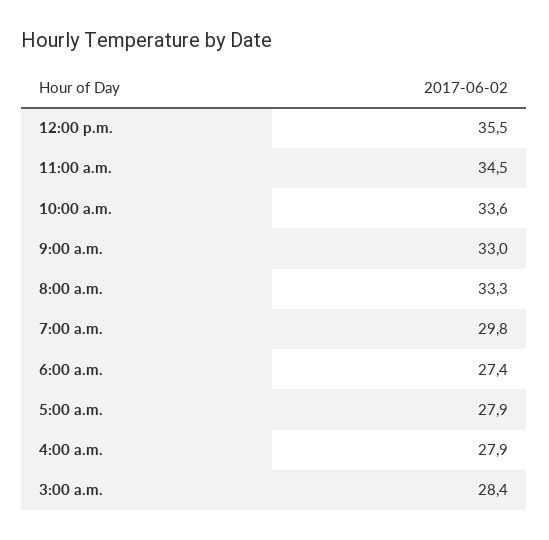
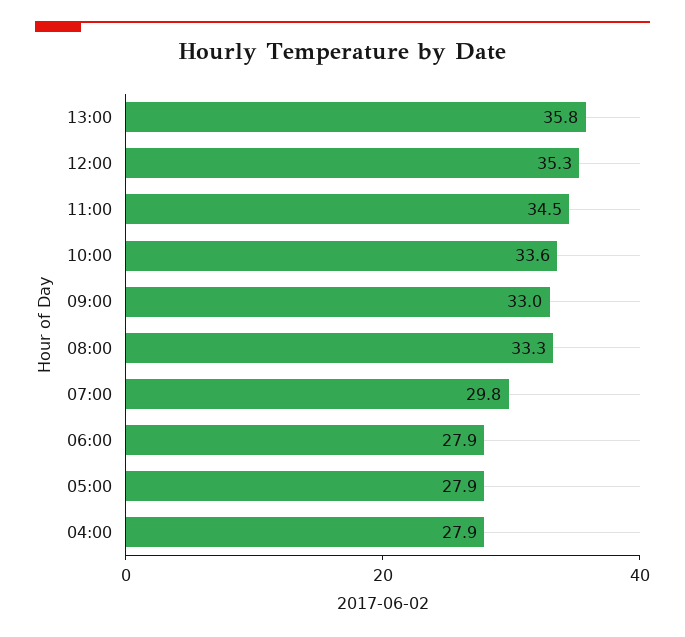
12:00 p.m.: 35.5 -> 35.3
6:00 a.m.: 27.4 -> 27.9
3:00 a.m.: 28.4 -> none
13:00: none -> 35.8

